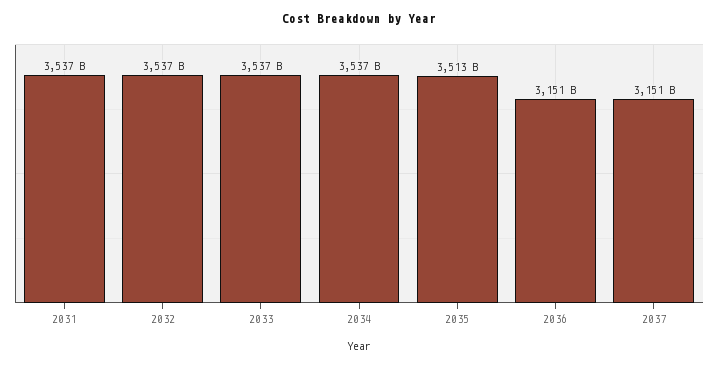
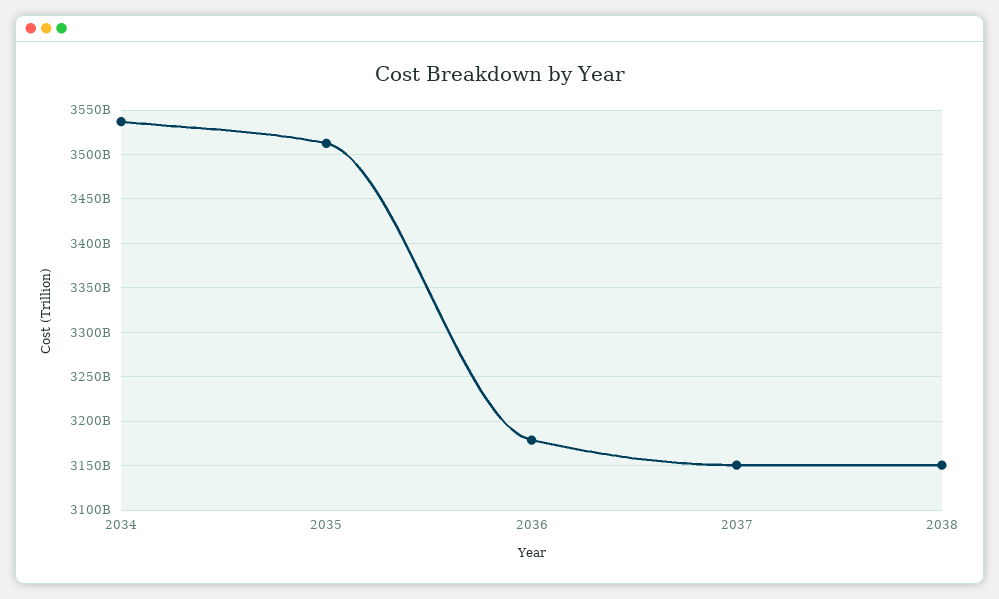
2031: 3537000000000 -> none
2032: 3537000000000 -> none
2033: 3537000000000 -> none
2036: 3151000000000 -> 3180000000000
2038: none -> 3150000000000

